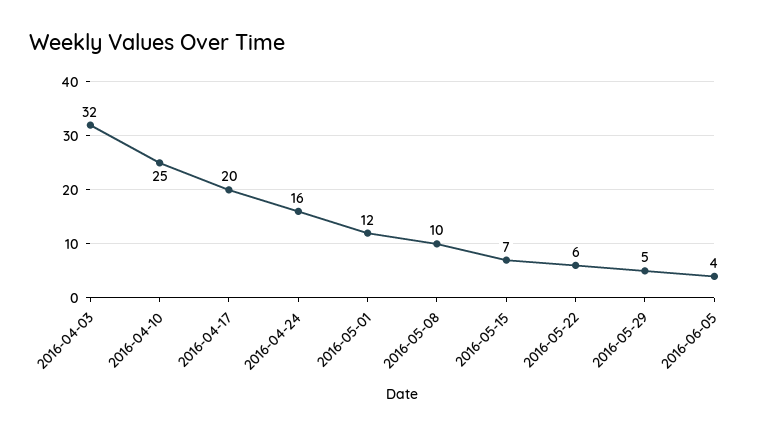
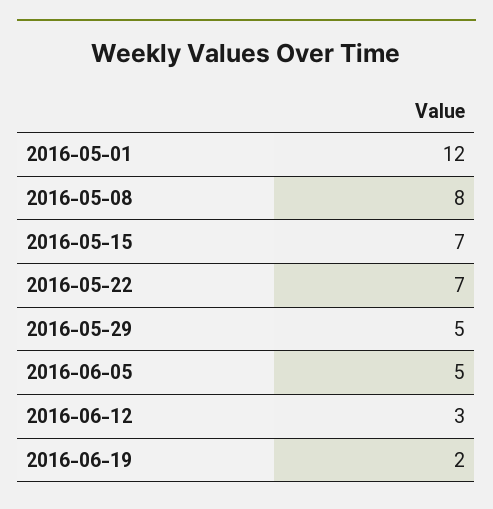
2016-04-03: 32 -> none
2016-04-10: 25 -> none
2016-04-17: 20 -> none
2016-04-24: 16 -> none
2016-05-08: 10 -> 8
2016-05-22: 6 -> 7
2016-06-05: 4 -> 5
2016-06-12: none -> 3
2016-06-19: none -> 2

